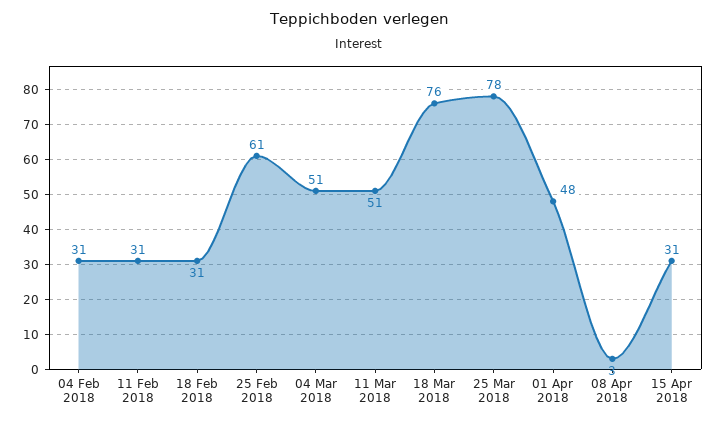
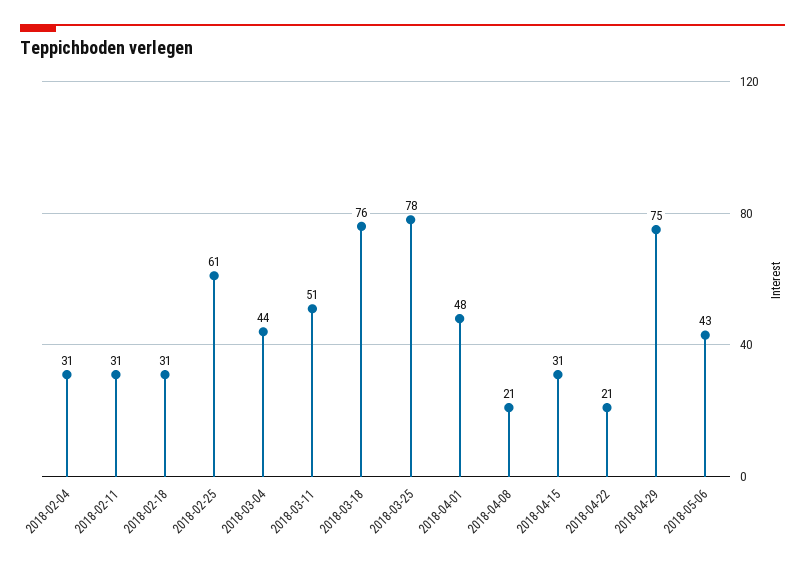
04 Mar 2018: 51 -> 44
08 Apr 2018: 3 -> 21
2018-04-22: none -> 21
2018-04-29: none -> 75
2018-05-06: none -> 43

